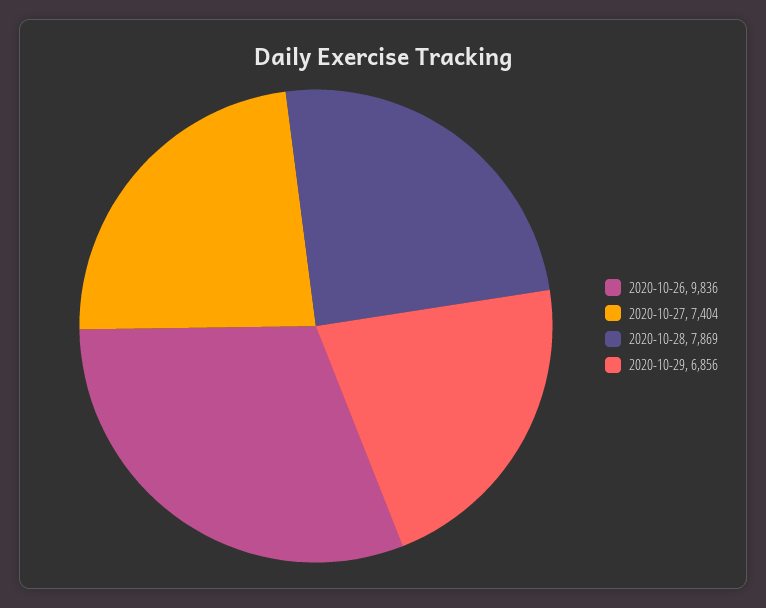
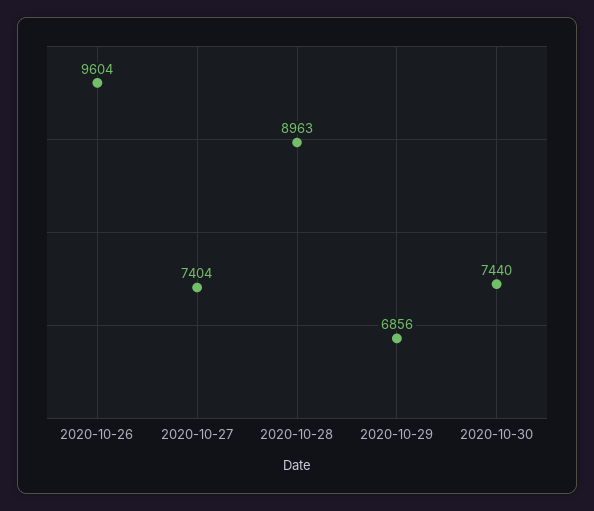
2020-10-26: 9836 -> 9604
2020-10-28: 7869 -> 8963
2020-10-30: none -> 7440

